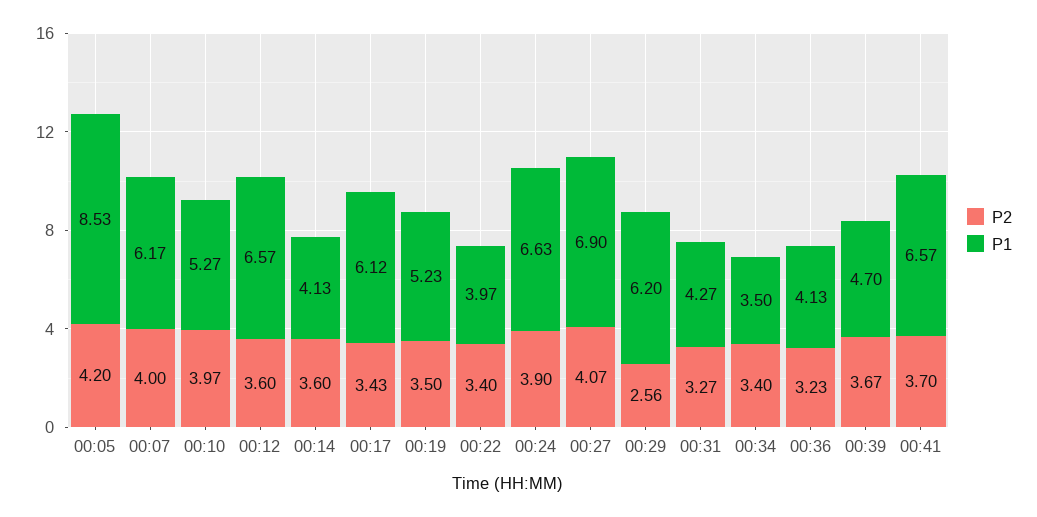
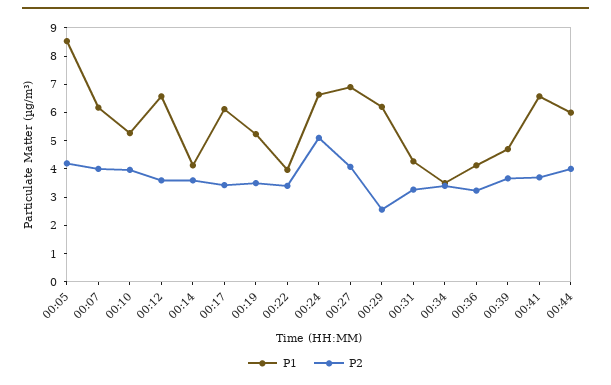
P2, 00:24: 3.9 -> 5
P1, 00:44: none -> 6
P2, 00:44: none -> 4

